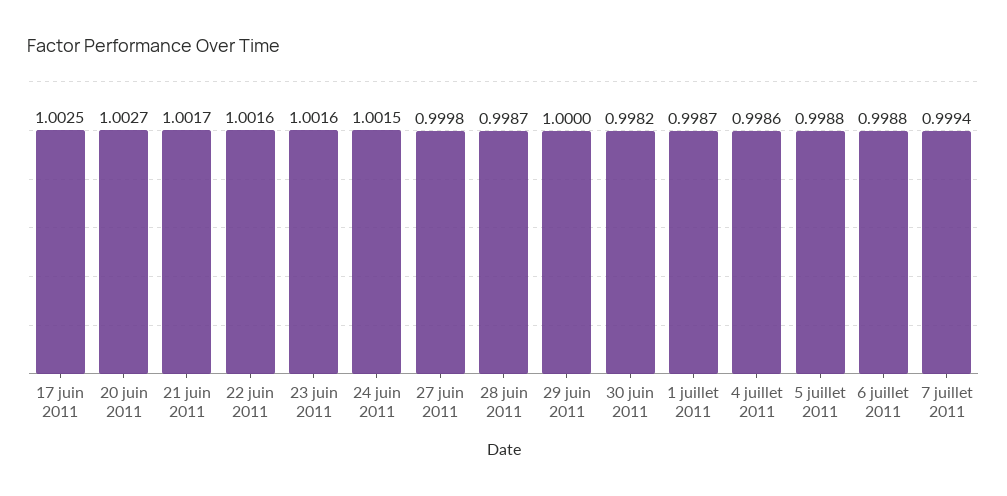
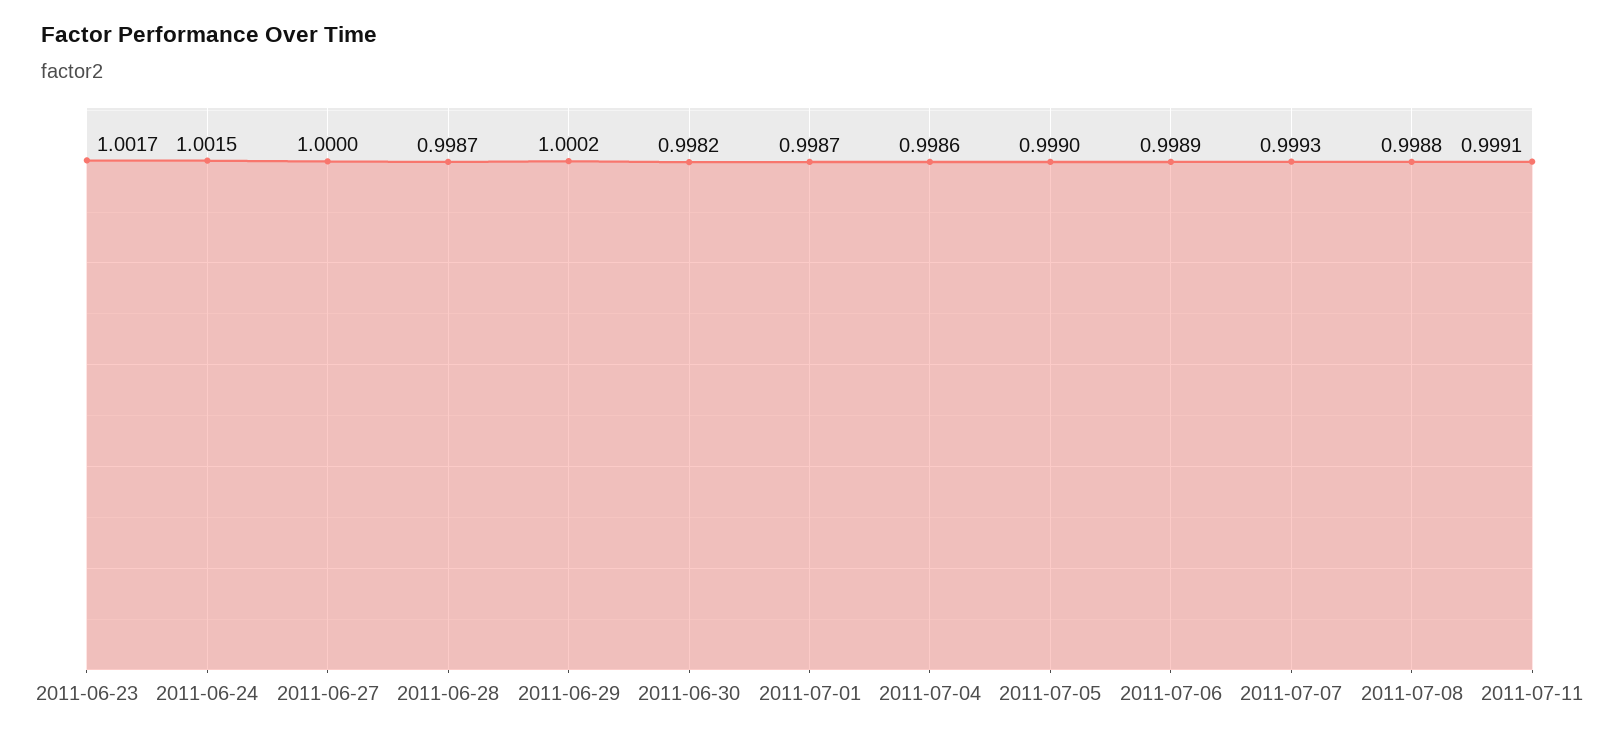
17 juin 2011: 1.0025 -> none
20 juin 2011: 1.0027 -> none
21 juin 2011: 1.0017 -> none
22 juin 2011: 1.0016 -> none
23 juin 2011: 1.0016 -> 1.0017
27 juin 2011: 0.9998 -> 1
29 juin 2011: 1 -> 1.0002
5 juillet 2011: 0.9988 -> 0.999
6 juillet 2011: 0.9988 -> 0.9989
7 juillet 2011: 0.9994 -> 0.9993
2011-07-08: none -> 0.9988
2011-07-11: none -> 0.9991

